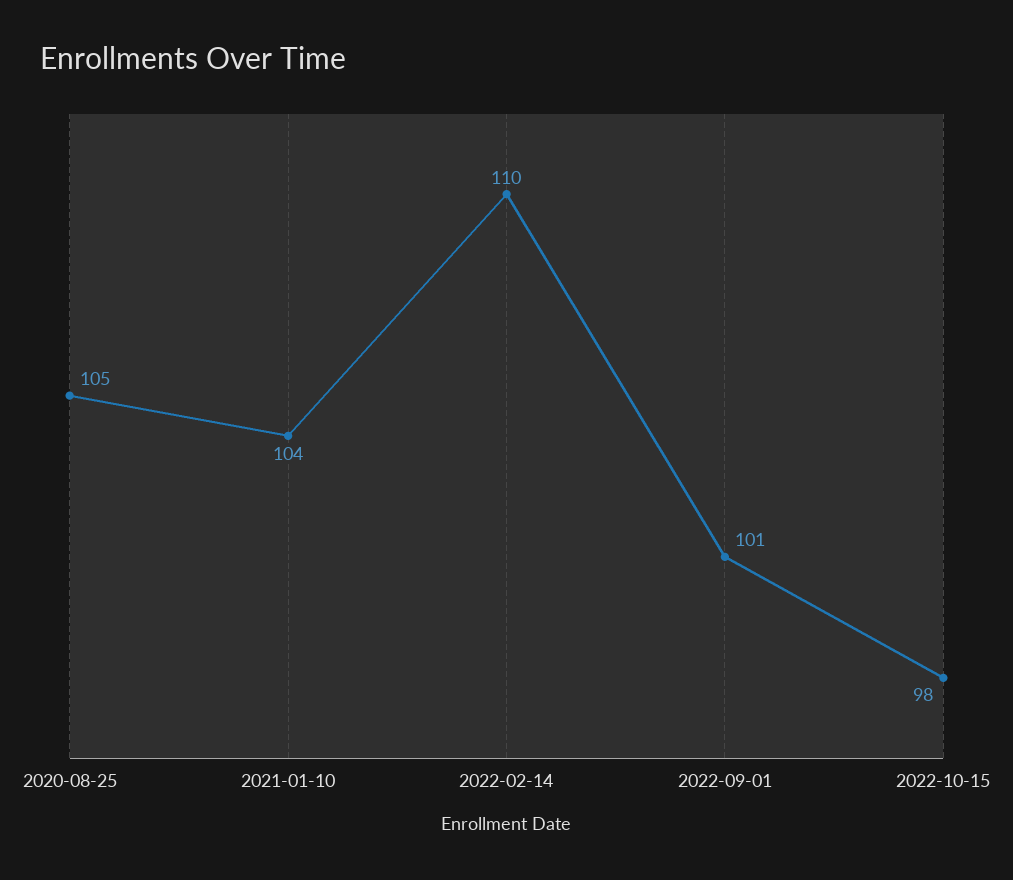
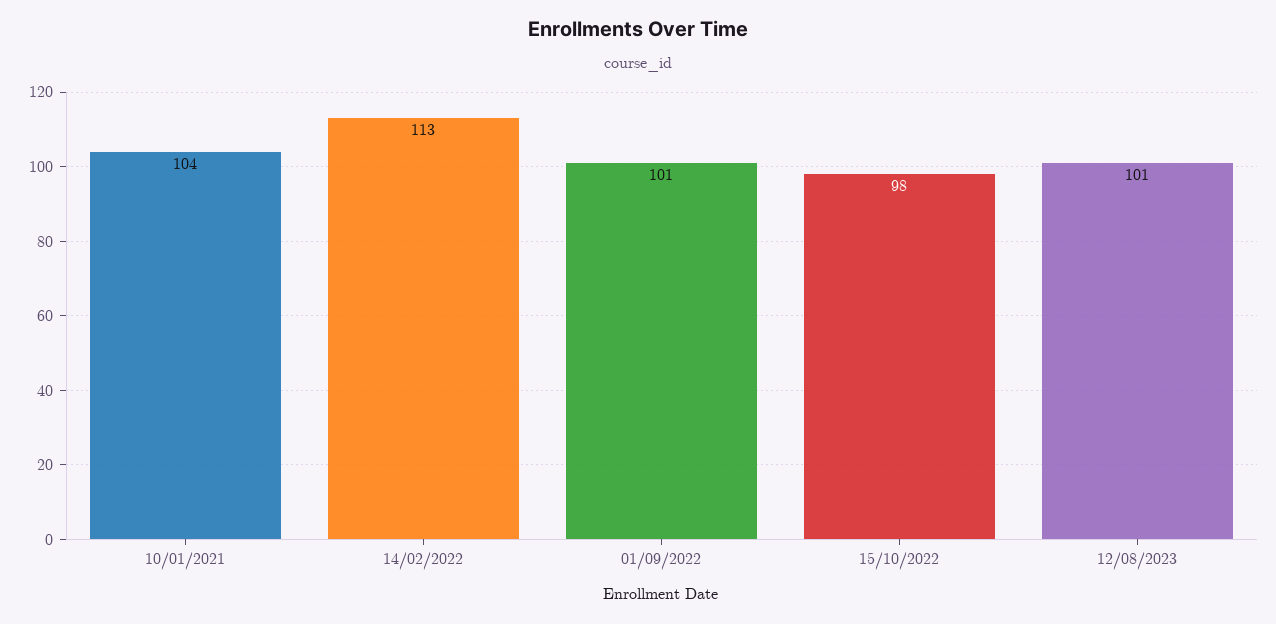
2020-08-25: 105 -> none
2022-02-14: 110 -> 113
12/08/2023: none -> 101

